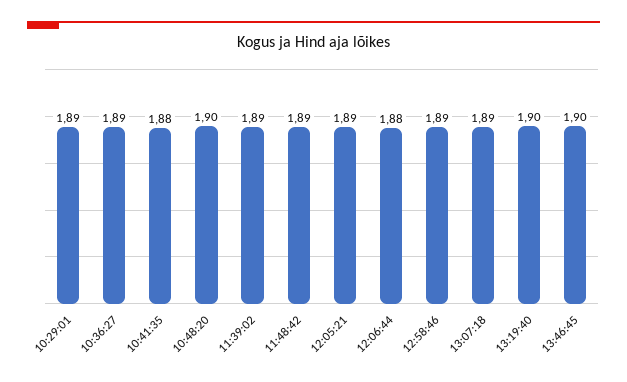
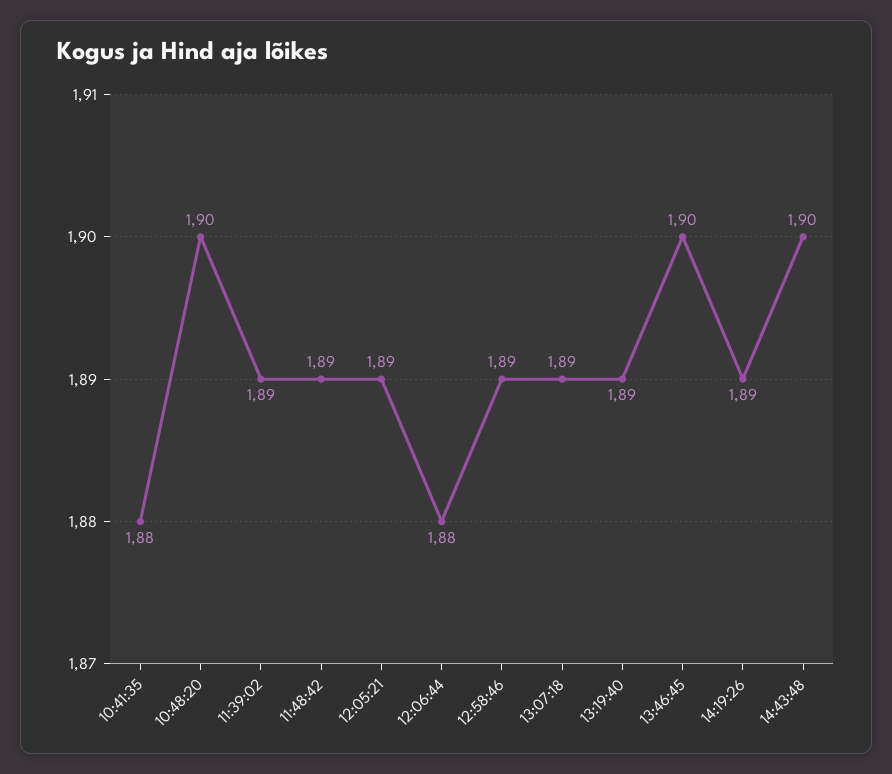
10:29:01: 1.89 -> none
10:36:27: 1.89 -> none
13:19:40: 1.9 -> 1.89
14:19:26: none -> 1.89
14:43:48: none -> 1.9

